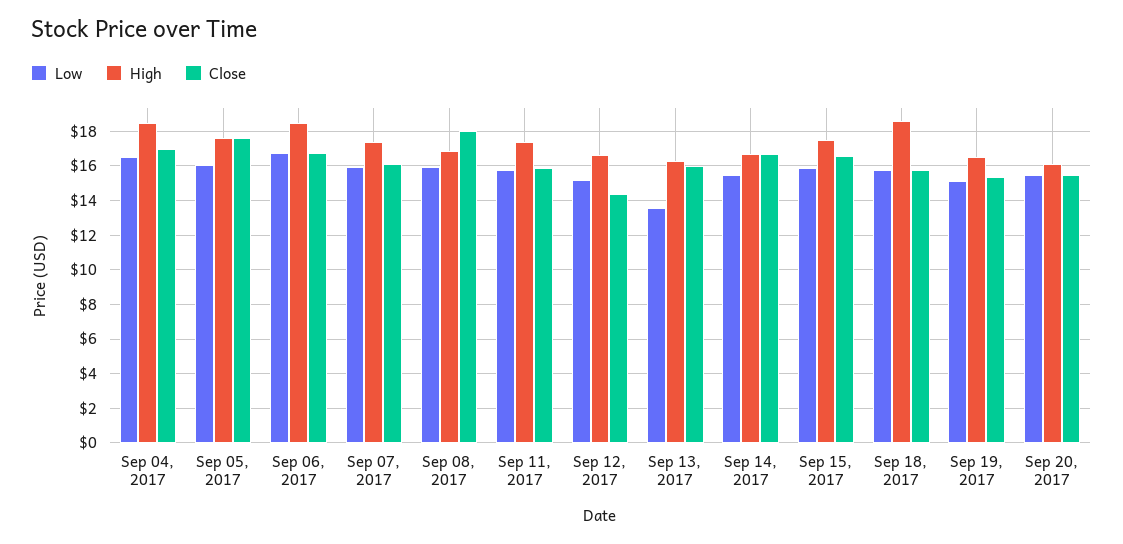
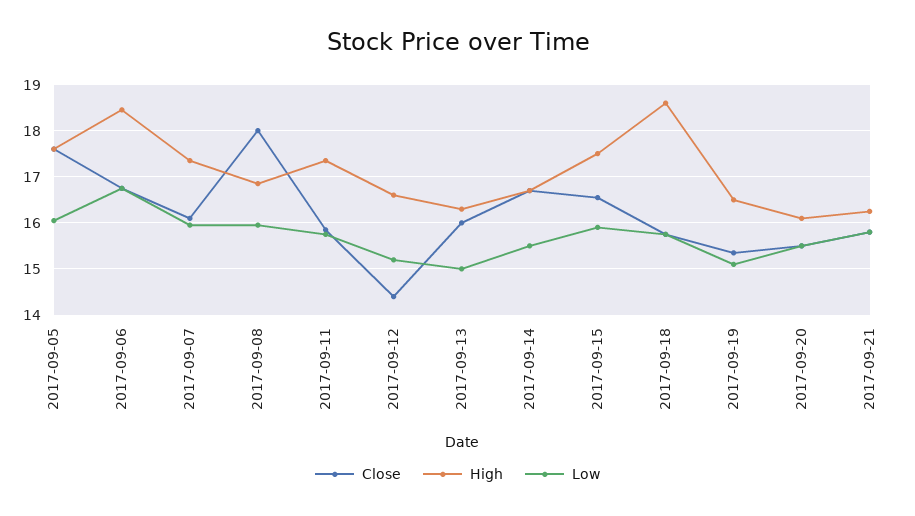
Low, Sep 04, 2017: 16.5 -> none
High, Sep 04, 2017: 18.5 -> none
Close, Sep 04, 2017: 17 -> none
Low, Sep 13, 2017: 13.5 -> 15
Close, 2017-09-21: none -> 15.8
High, 2017-09-21: none -> 16.2
Low, 2017-09-21: none -> 15.8

